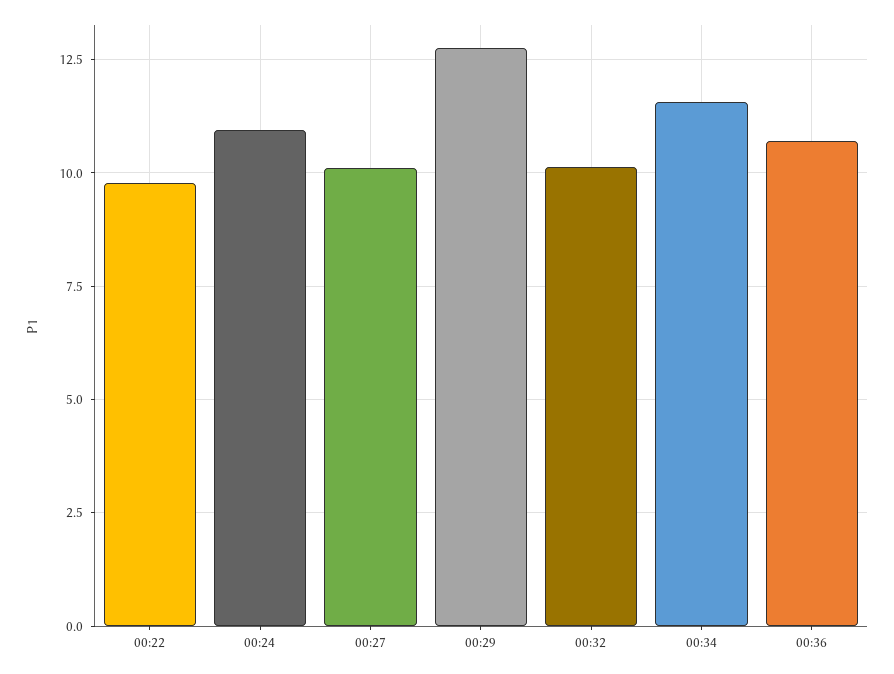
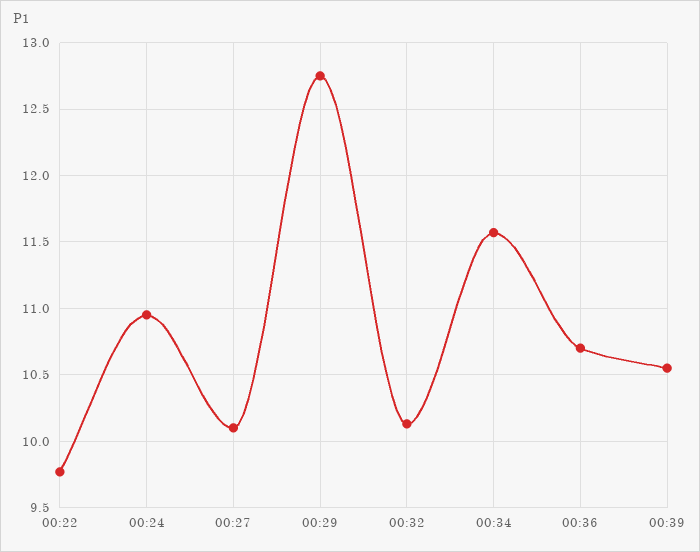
00:39: none -> 10.55

